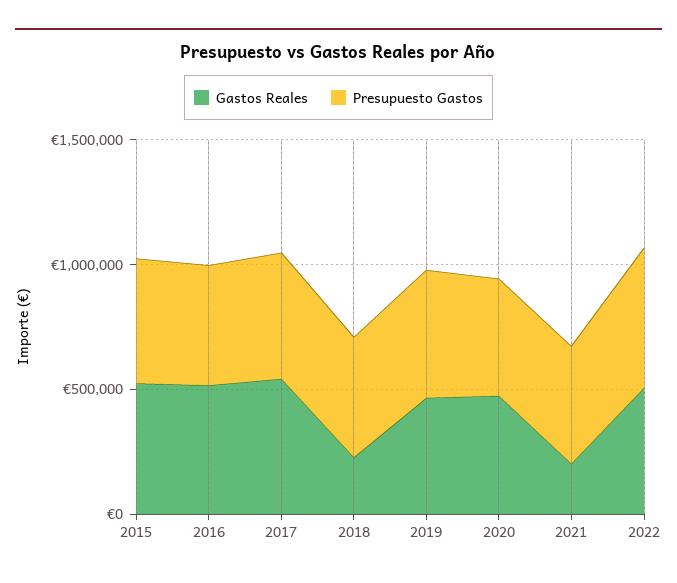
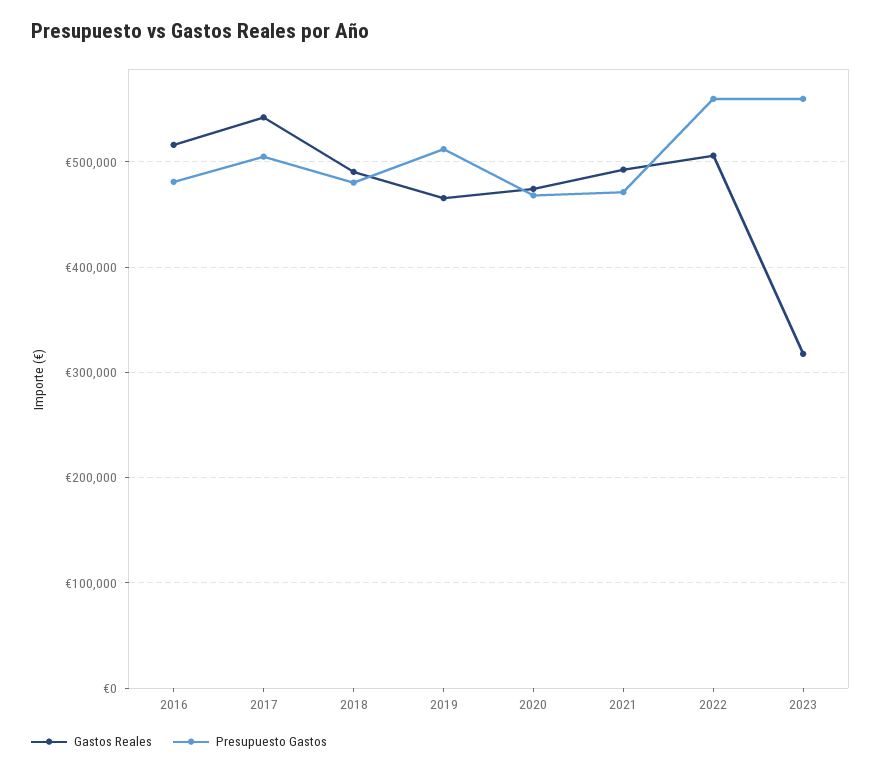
Gastos Reales, 2015: 500000 -> none
Presupuesto Gastos, 2015: 500000 -> none
Gastos Reales, 2018: 200000 -> 490000
Gastos Reales, 2021: 200000 -> 490000
Gastos Reales, 2023: none -> 320000
Presupuesto Gastos, 2023: none -> 560000

